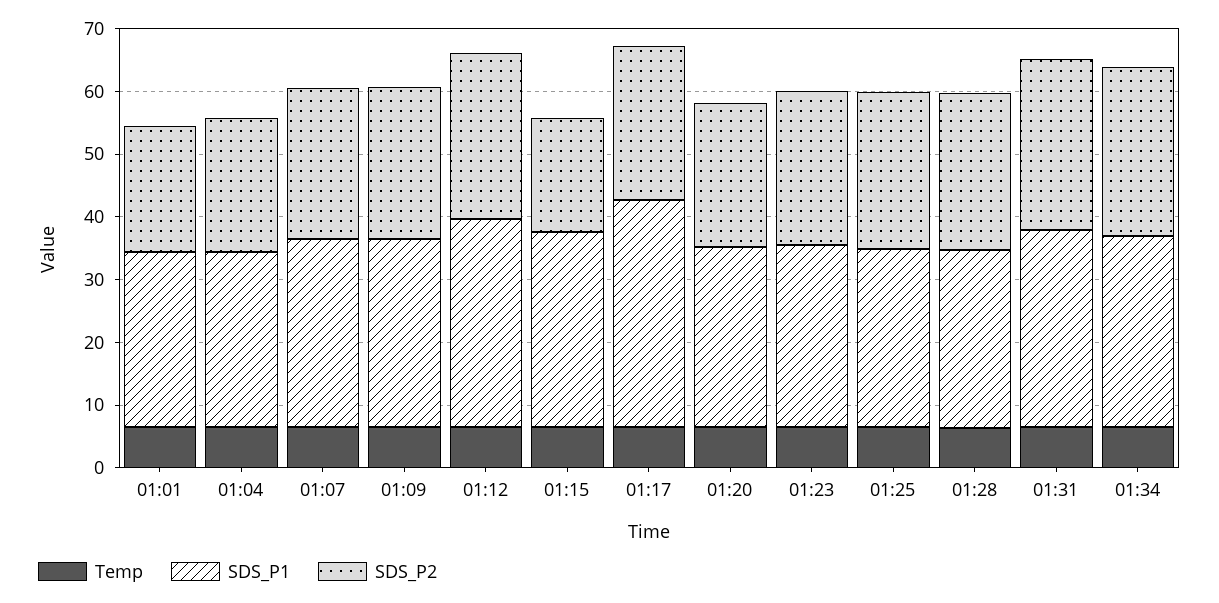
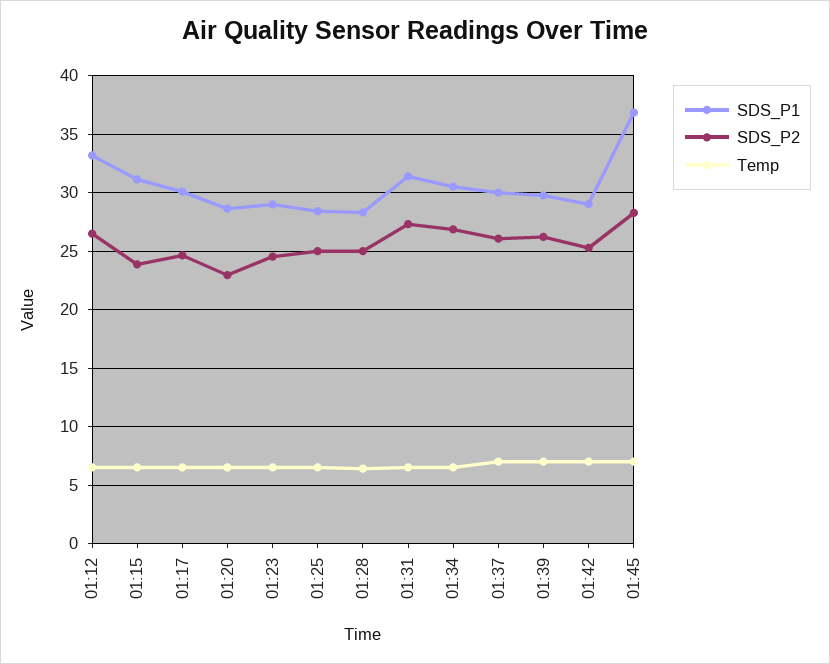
Temp, 01:01: 6 -> none
SDS_P1, 01:01: 28 -> none
SDS_P2, 01:01: 20 -> none
Temp, 01:04: 6 -> none
SDS_P1, 01:04: 28 -> none
SDS_P2, 01:04: 22 -> none
Temp, 01:07: 6 -> none
SDS_P1, 01:07: 30 -> none
SDS_P2, 01:07: 24 -> none
Temp, 01:09: 6 -> none
SDS_P1, 01:09: 30 -> none
SDS_P2, 01:09: 24 -> none
SDS_P2, 01:15: 18 -> 24
SDS_P1, 01:17: 36 -> 30
SDS_P1, 01:37: none -> 30
SDS_P2, 01:37: none -> 26
Temp, 01:37: none -> 7
SDS_P1, 01:39: none -> 30
SDS_P2, 01:39: none -> 26
Temp, 01:39: none -> 7
SDS_P1, 01:42: none -> 29
SDS_P2, 01:42: none -> 25
Temp, 01:42: none -> 7
SDS_P1, 01:45: none -> 37
SDS_P2, 01:45: none -> 28
Temp, 01:45: none -> 7

